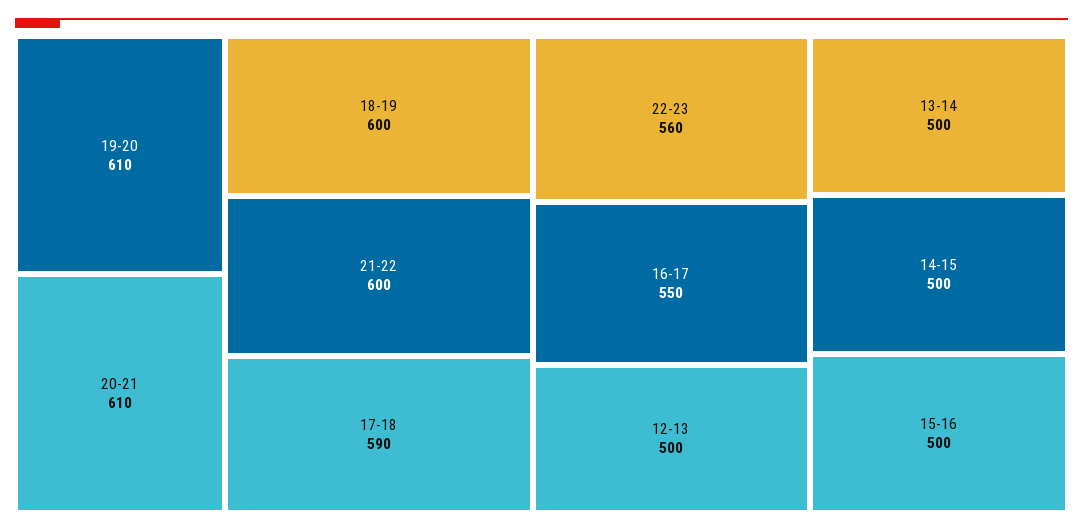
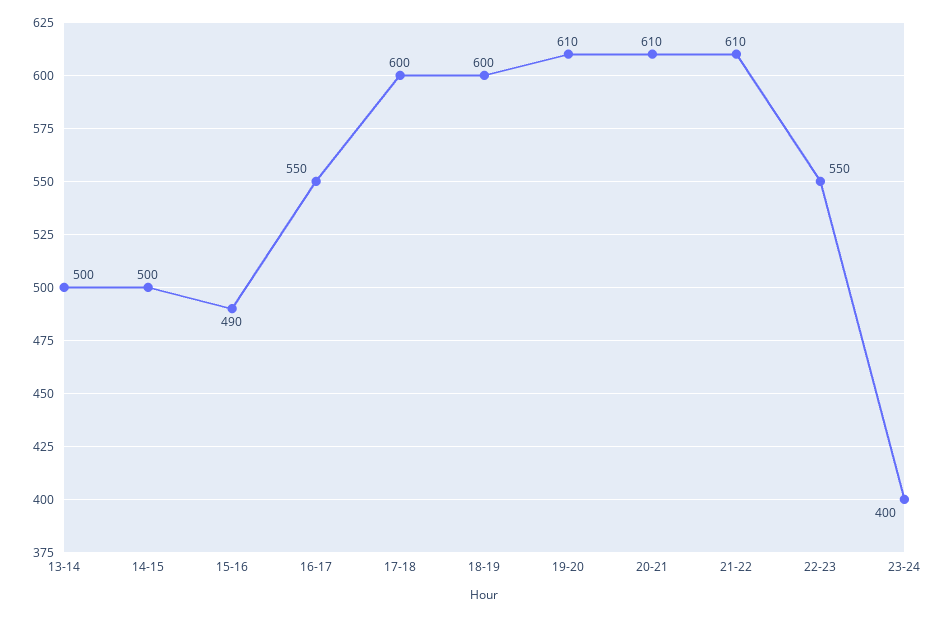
21-22: 600 -> 610
17-18: 590 -> 600
22-23: 560 -> 550
12-13: 500 -> none
15-16: 500 -> 490
23-24: none -> 400

